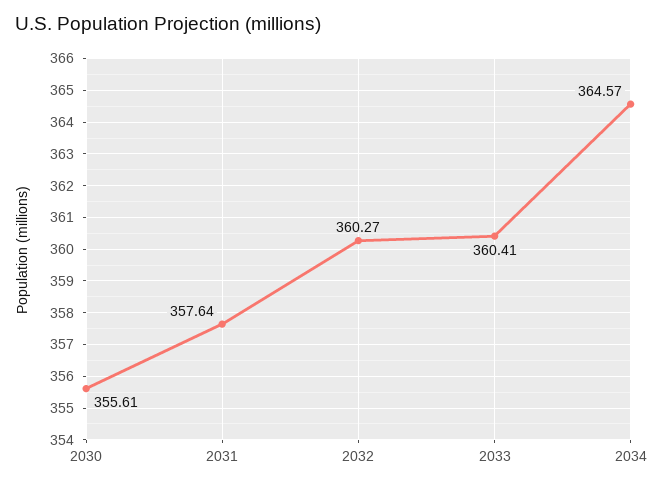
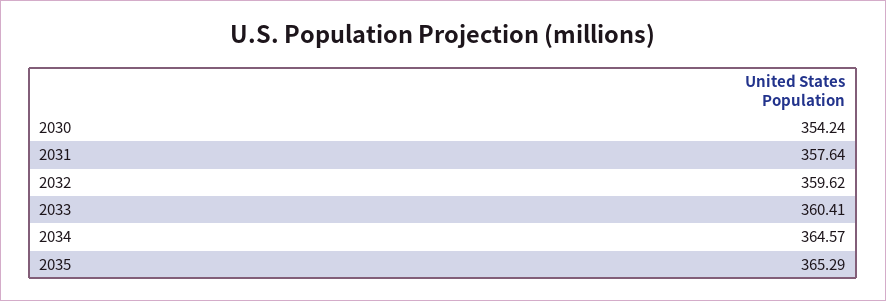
2030: 355.61 -> 354.24
2032: 360.27 -> 359.62
2035: none -> 365.29

